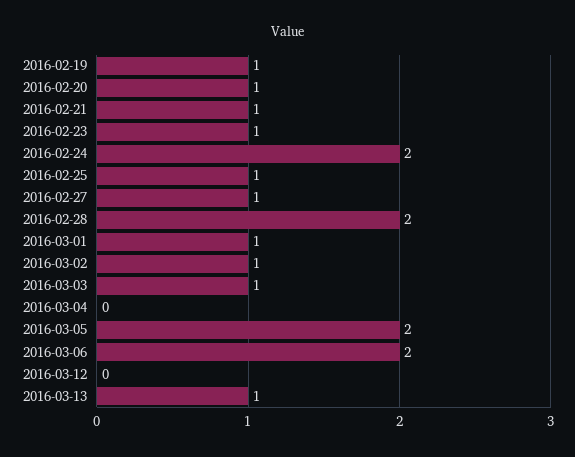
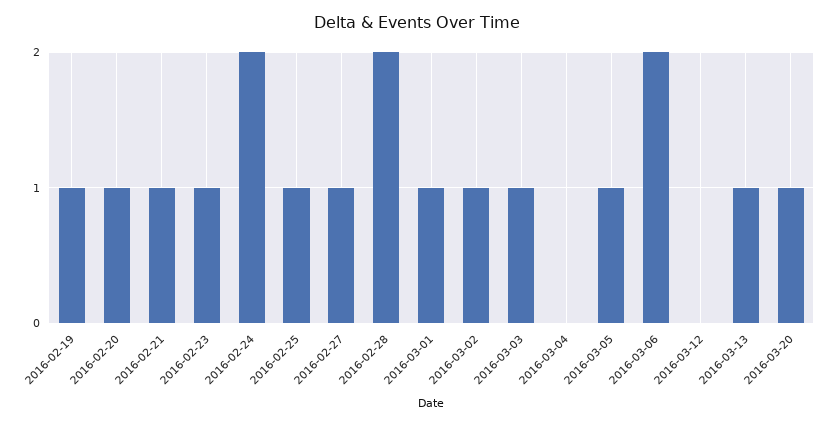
2016-03-05: 2 -> 1
2016-03-20: none -> 1

